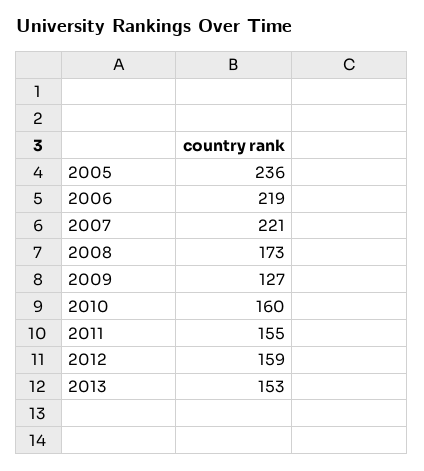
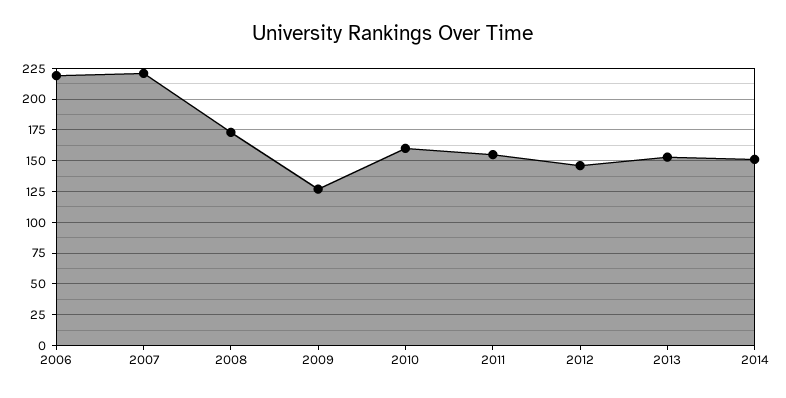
2005: 236 -> none
2012: 159 -> 145
2014: none -> 150

